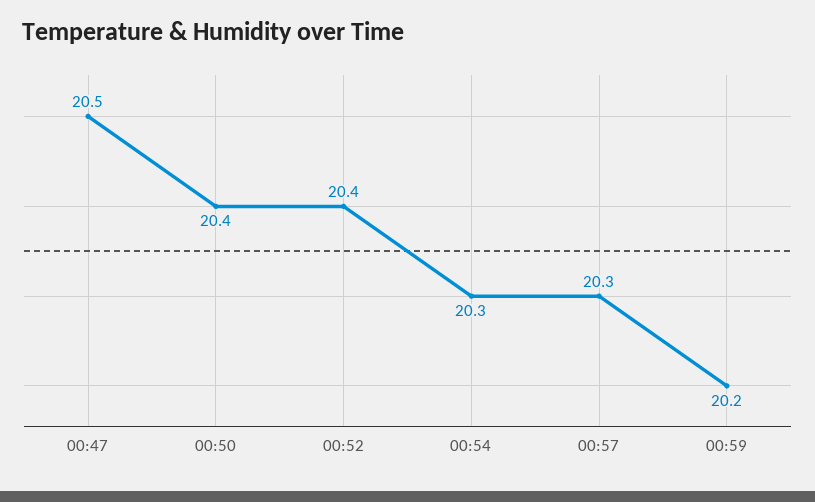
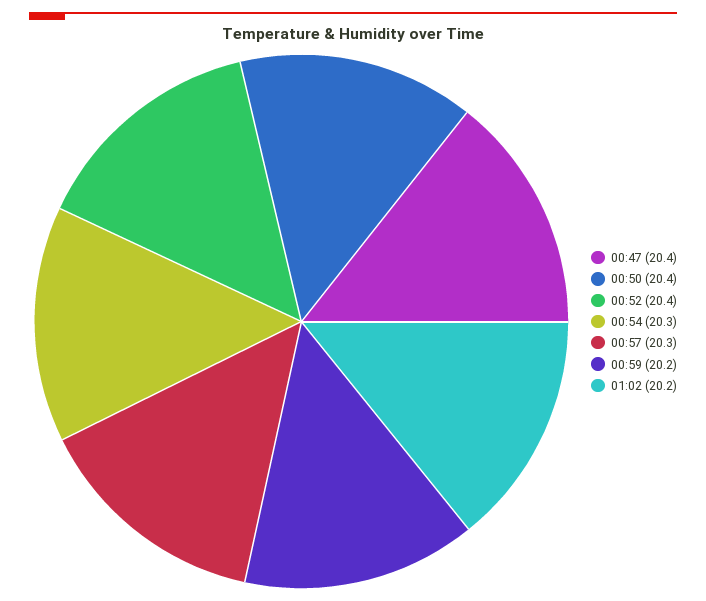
00:47: 20.5 -> 20.4
01:02: none -> 20.2

